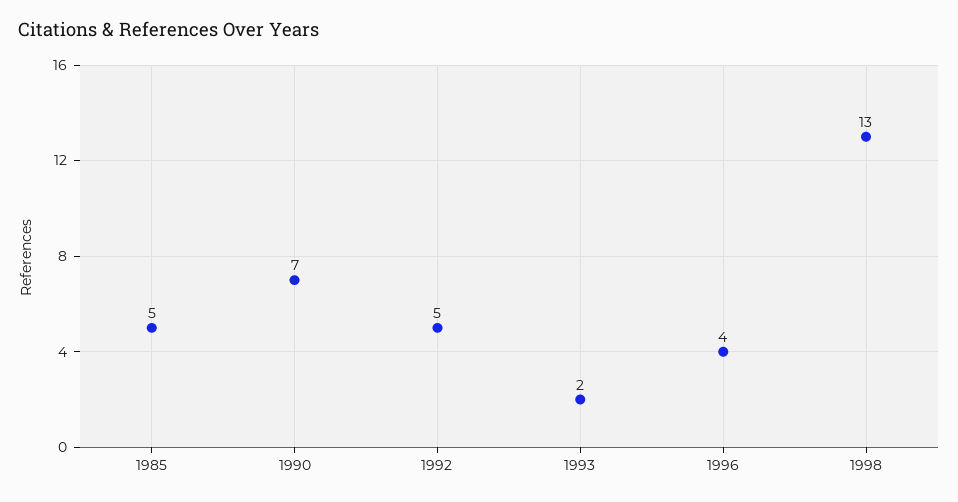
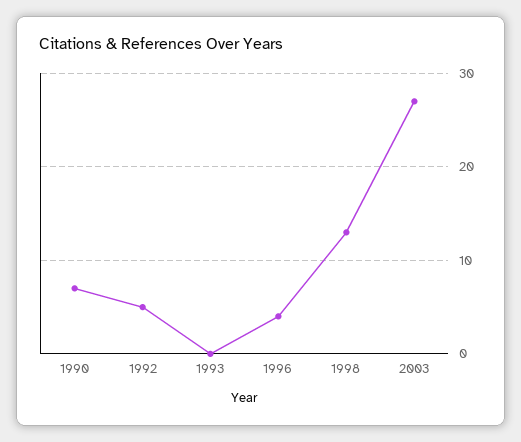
1985: 5 -> none
1993: 2 -> 0
2003: none -> 27

